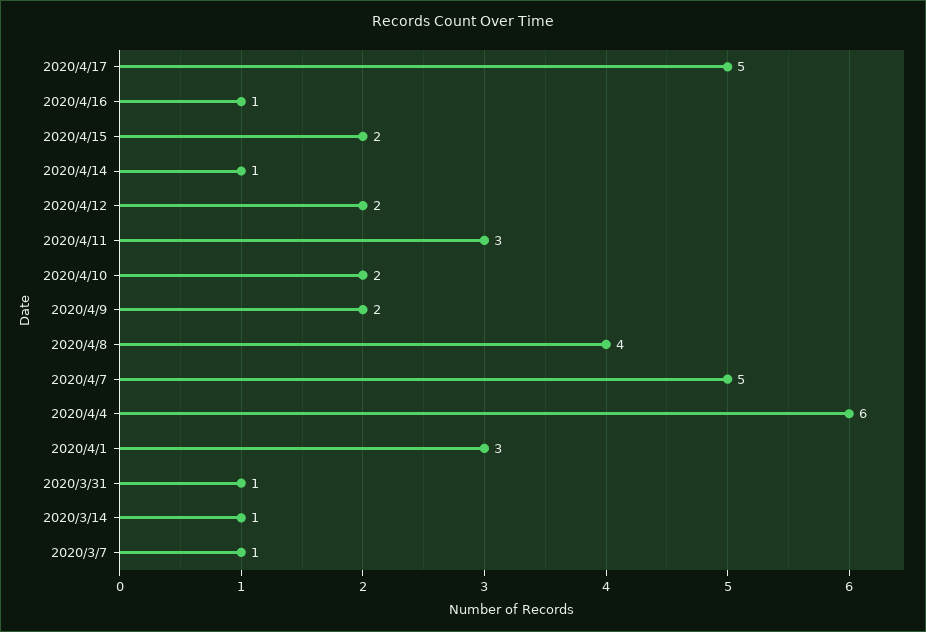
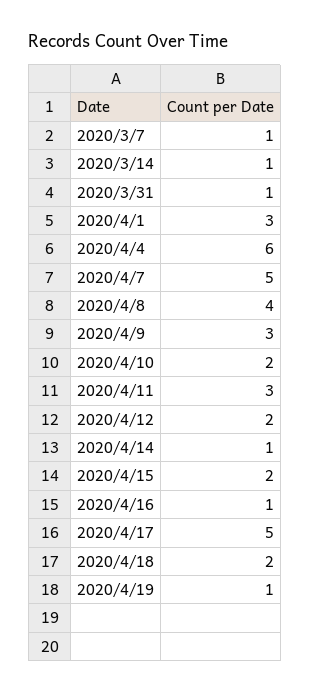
2020/4/9: 2 -> 3
2020/4/18: none -> 2
2020/4/19: none -> 1

